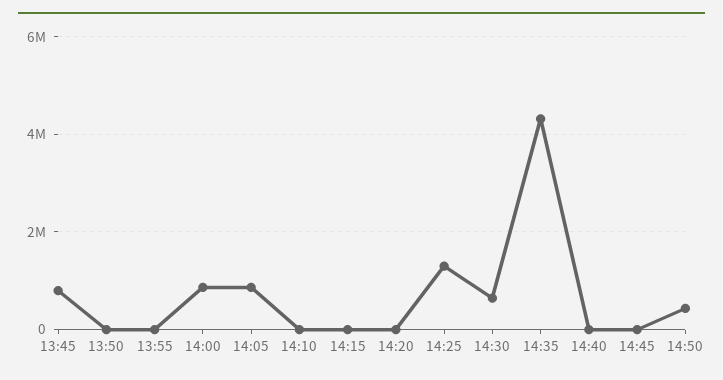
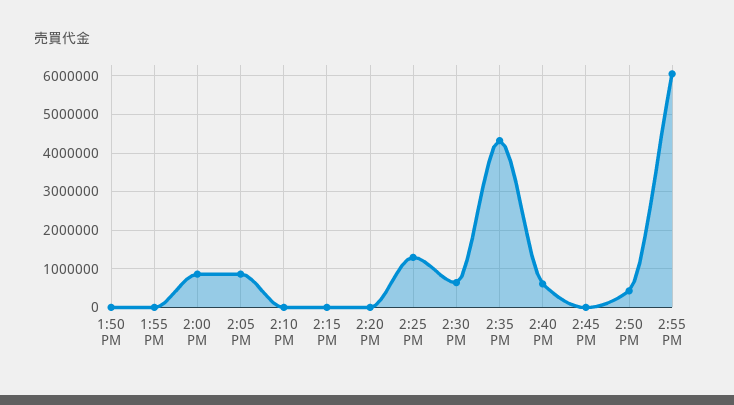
13:45: 800000 -> none
14:40: 0 -> 600000
2:55 PM: none -> 6000000

